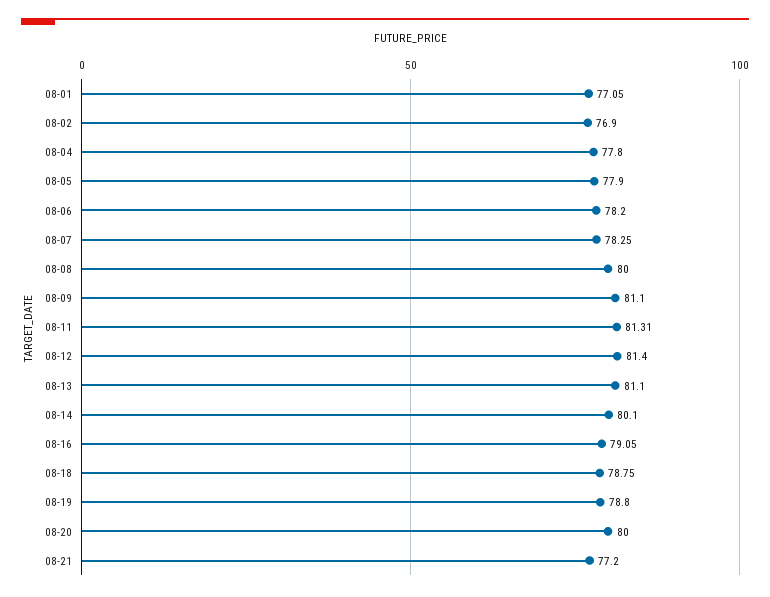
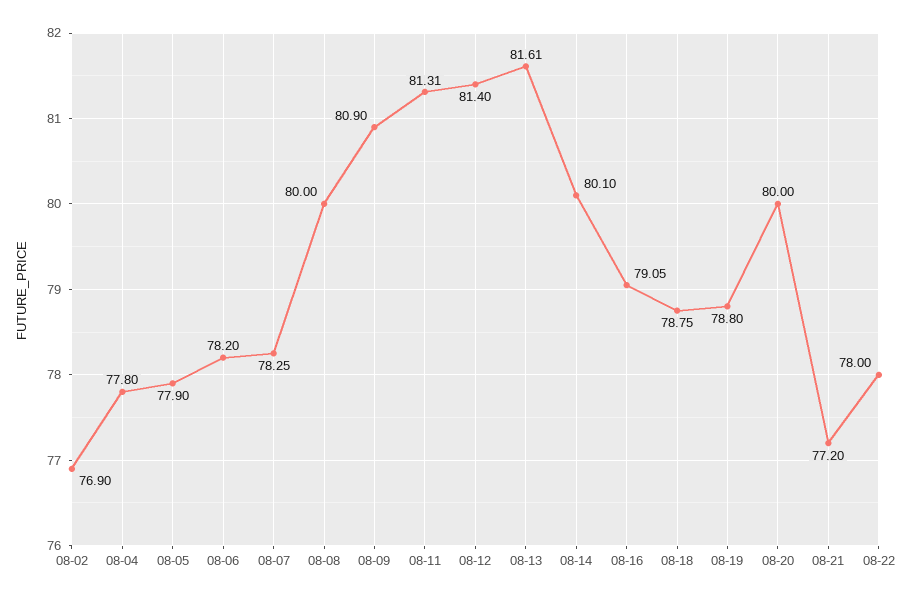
08-01: 77.05 -> none
08-09: 81.1 -> 80.9
08-13: 81.1 -> 81.61
08-22: none -> 78

